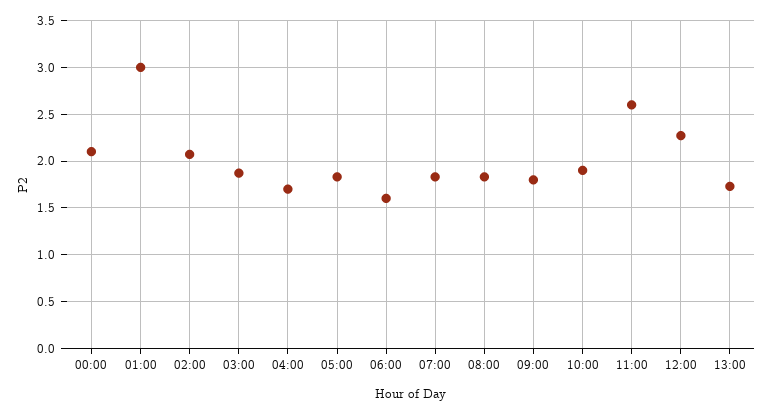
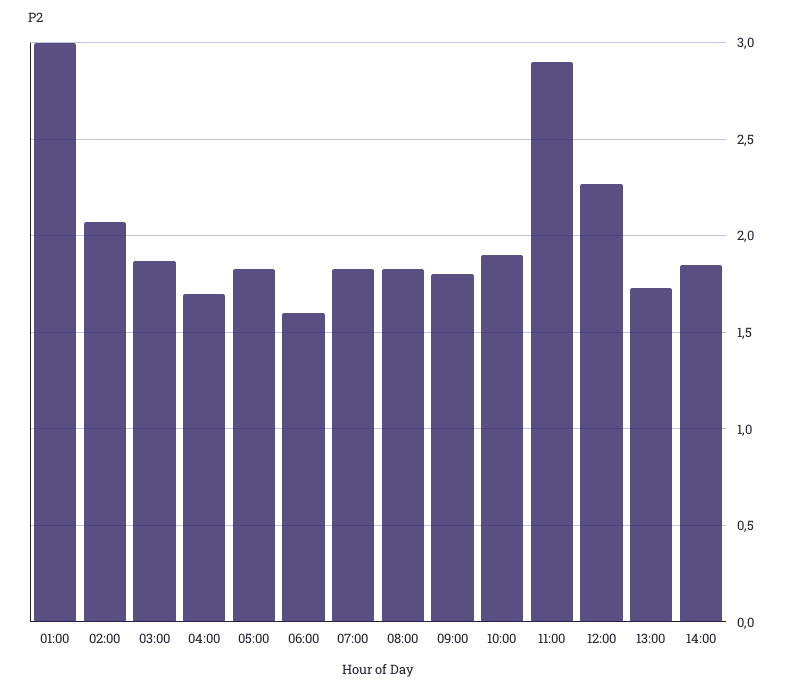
00:00: 2.1 -> none
11:00: 2.6 -> 2.9
14:00: none -> 1.85

